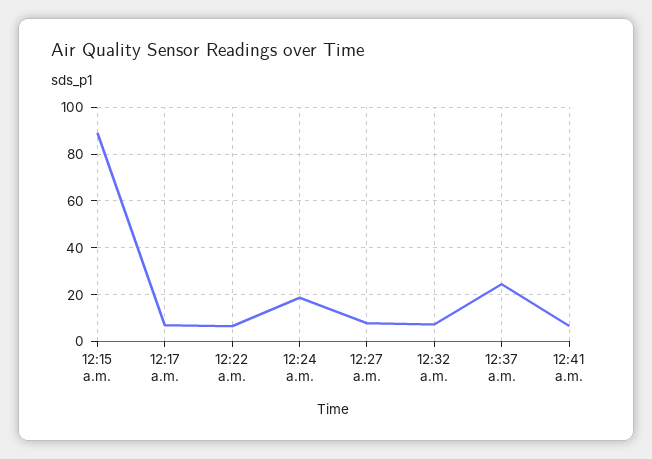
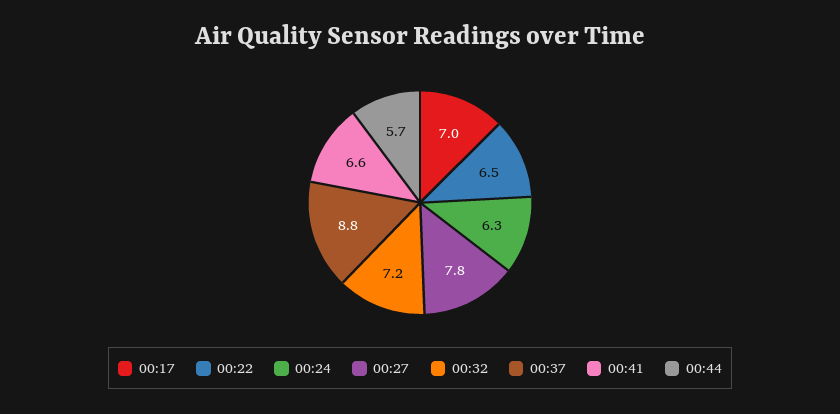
12:15 a.m.: 90 -> none
12:24 a.m.: 20 -> 6.3
12:37 a.m.: 25 -> 8.8
00:44: none -> 5.7

